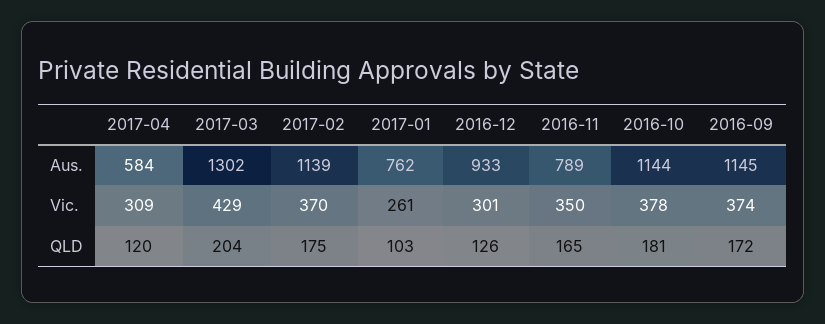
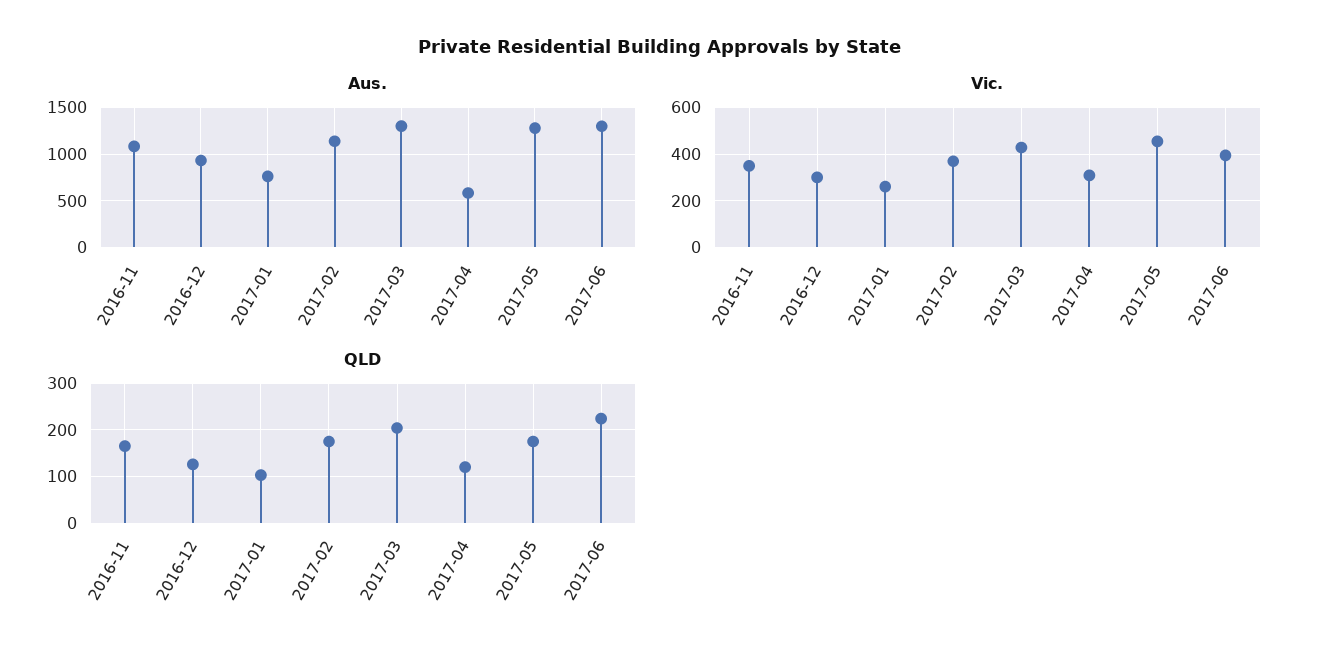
Aus., 2016-11: 789 -> 1100
Aus., 2016-10: 1144 -> none
Aus., 2016-09: 1145 -> none
Vic., 2016-10: 378 -> none
Vic., 2016-09: 374 -> none
QLD, 2016-10: 181 -> none
QLD, 2016-09: 172 -> none
Aus., 2017-05: none -> 1300
Aus., 2017-06: none -> 1300
Vic., 2017-05: none -> 450
Vic., 2017-06: none -> 400
QLD, 2017-05: none -> 180
QLD, 2017-06: none -> 220

